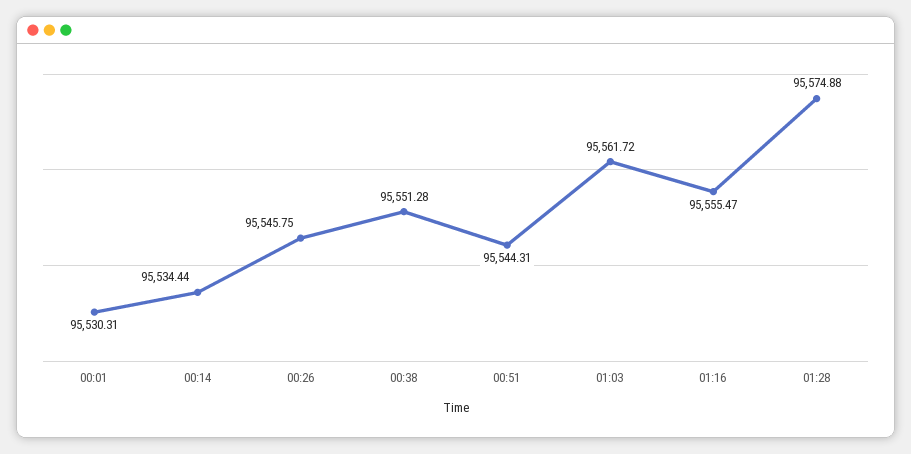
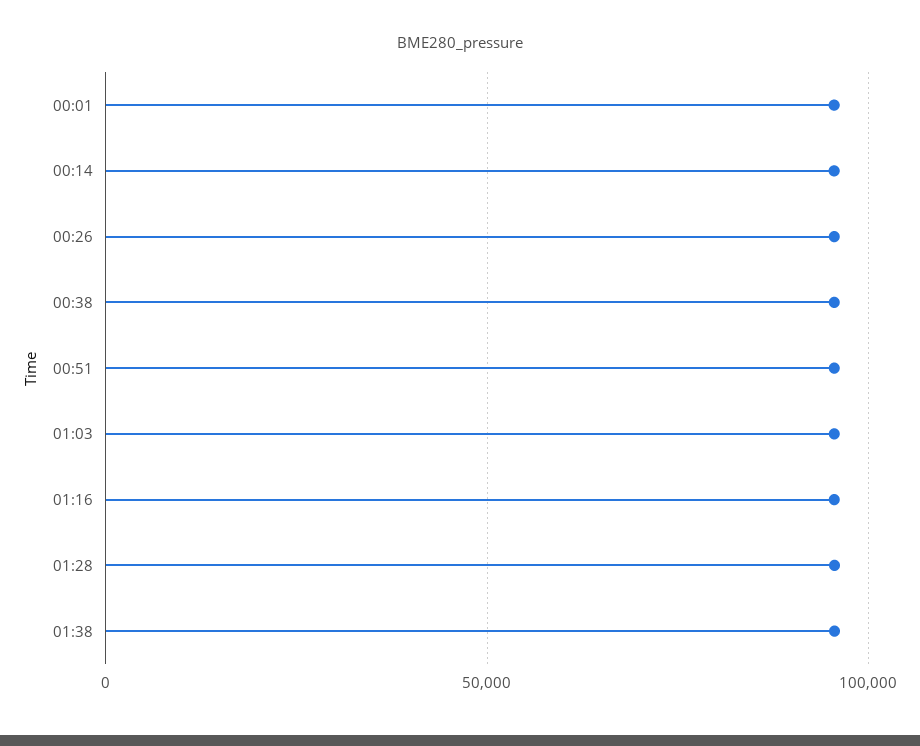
01:38: none -> 95000

